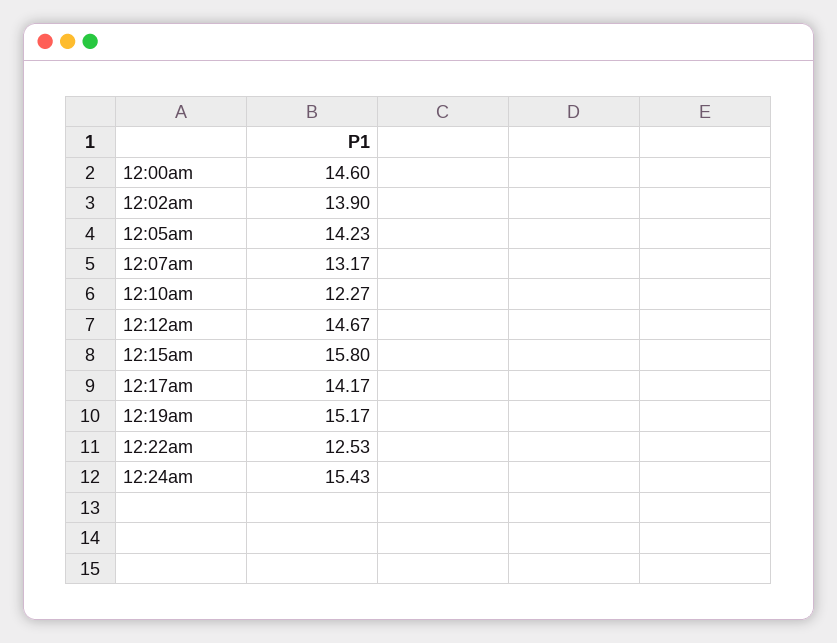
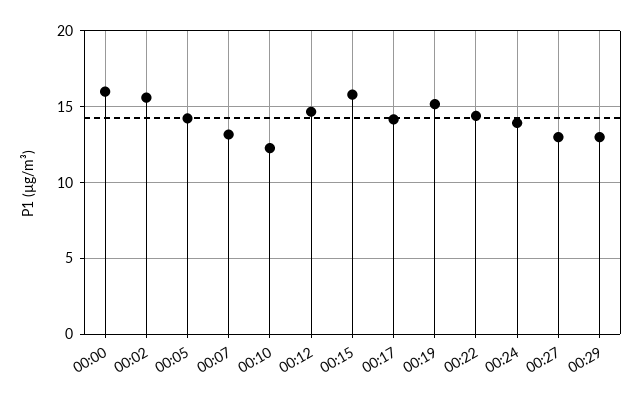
12:00am: 14.6 -> 16
12:02am: 13.9 -> 15.5
12:22am: 12.53 -> 14.5
12:24am: 15.43 -> 14
00:27: none -> 13
00:29: none -> 13

